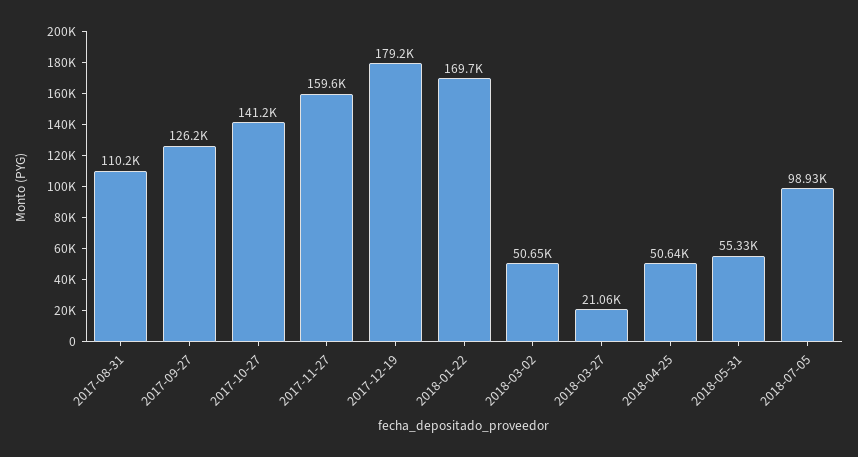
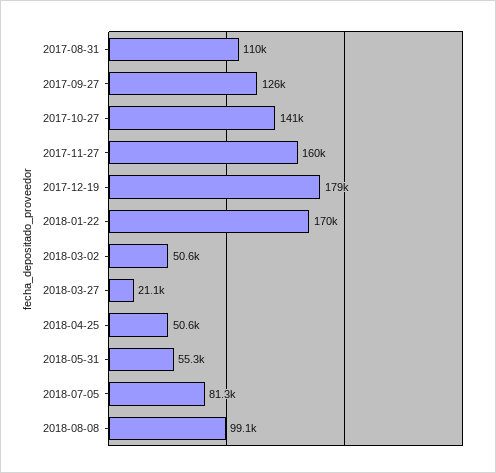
2018-07-05: 98930 -> 81300
2018-08-08: none -> 99100

